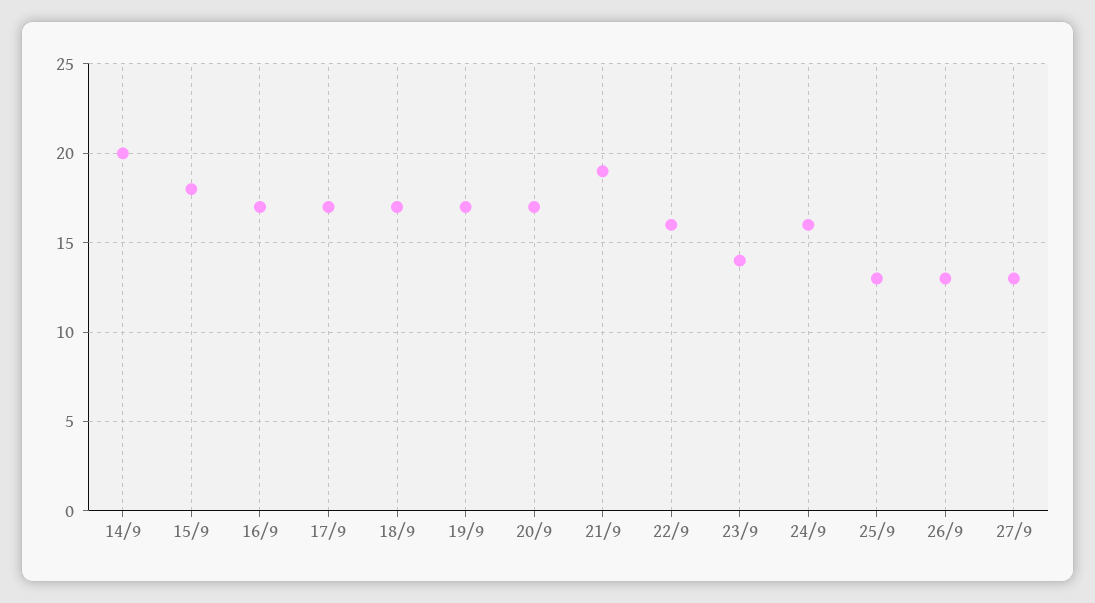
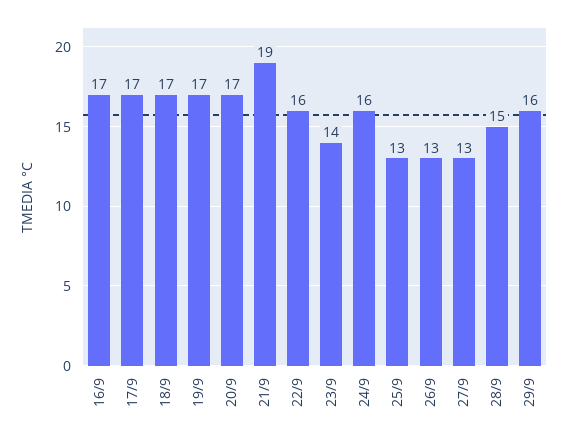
14/9: 20 -> none
15/9: 18 -> none
28/9: none -> 15
29/9: none -> 16

